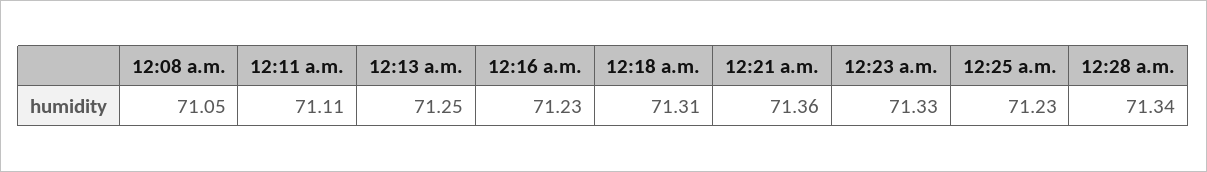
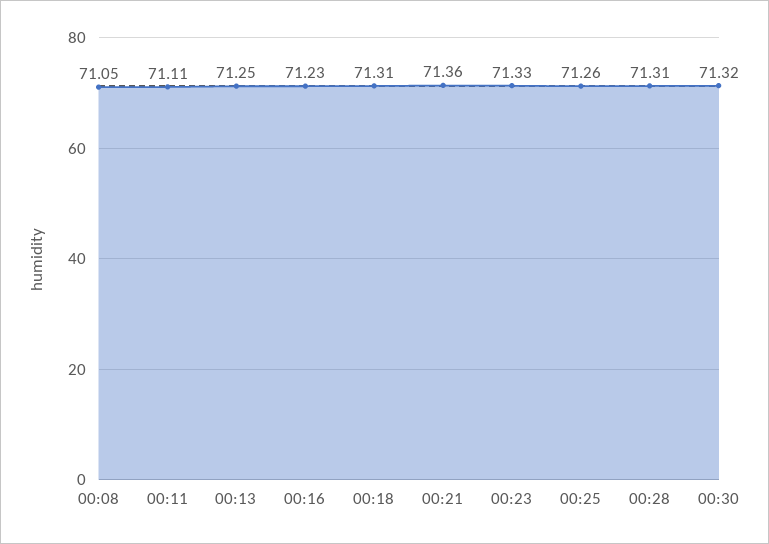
12:25 a.m.: 71.23 -> 71.26
12:28 a.m.: 71.34 -> 71.31
00:30: none -> 71.32

